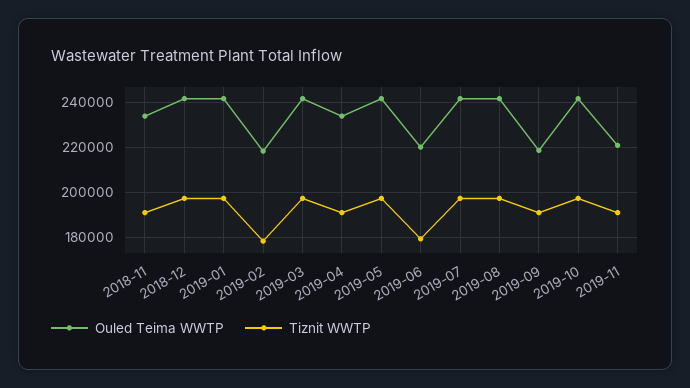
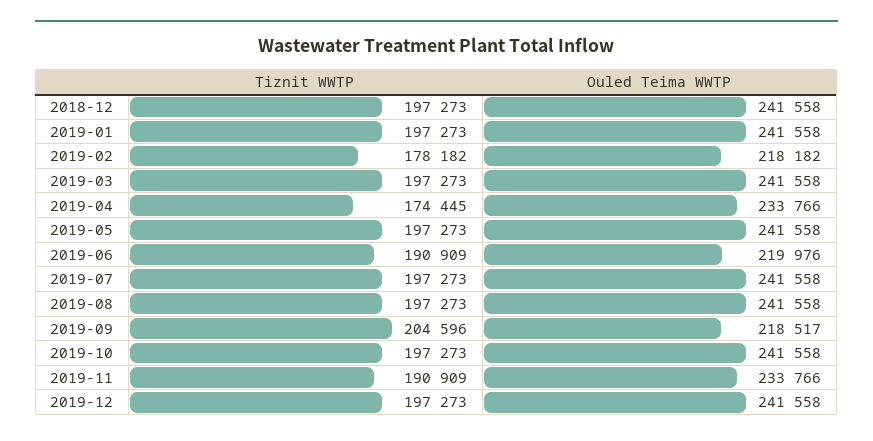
Ouled Teima WWTP, 2018-11: 235000 -> none
Tiznit WWTP, 2018-11: 190000 -> none
Tiznit WWTP, 2019-04: 190000 -> 174445
Tiznit WWTP, 2019-06: 180000 -> 190909
Tiznit WWTP, 2019-09: 190000 -> 204596
Ouled Teima WWTP, 2019-11: 220000 -> 233766
Tiznit WWTP, 2019-12: none -> 197273
Ouled Teima WWTP, 2019-12: none -> 241558

